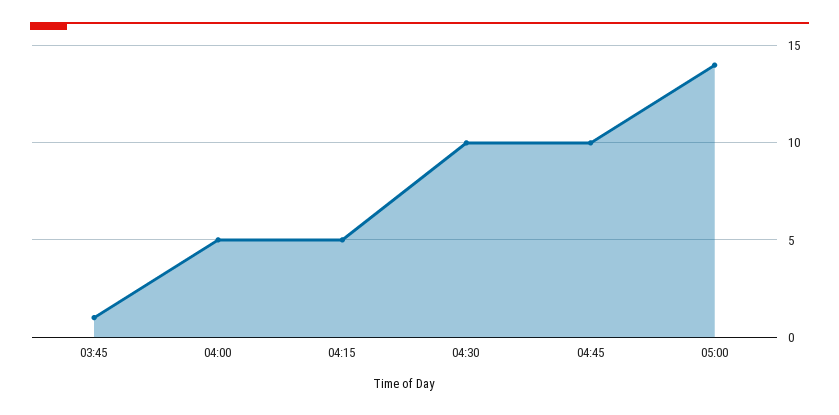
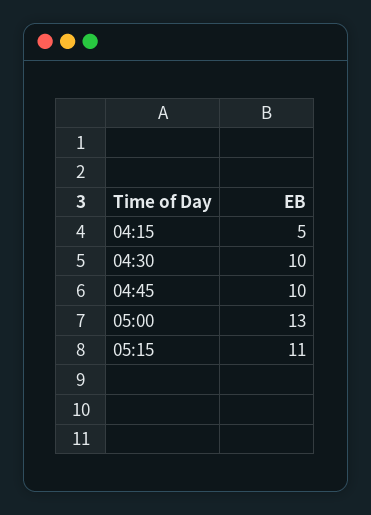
03:45: 1 -> none
04:00: 5 -> none
05:00: 14 -> 13
05:15: none -> 11

